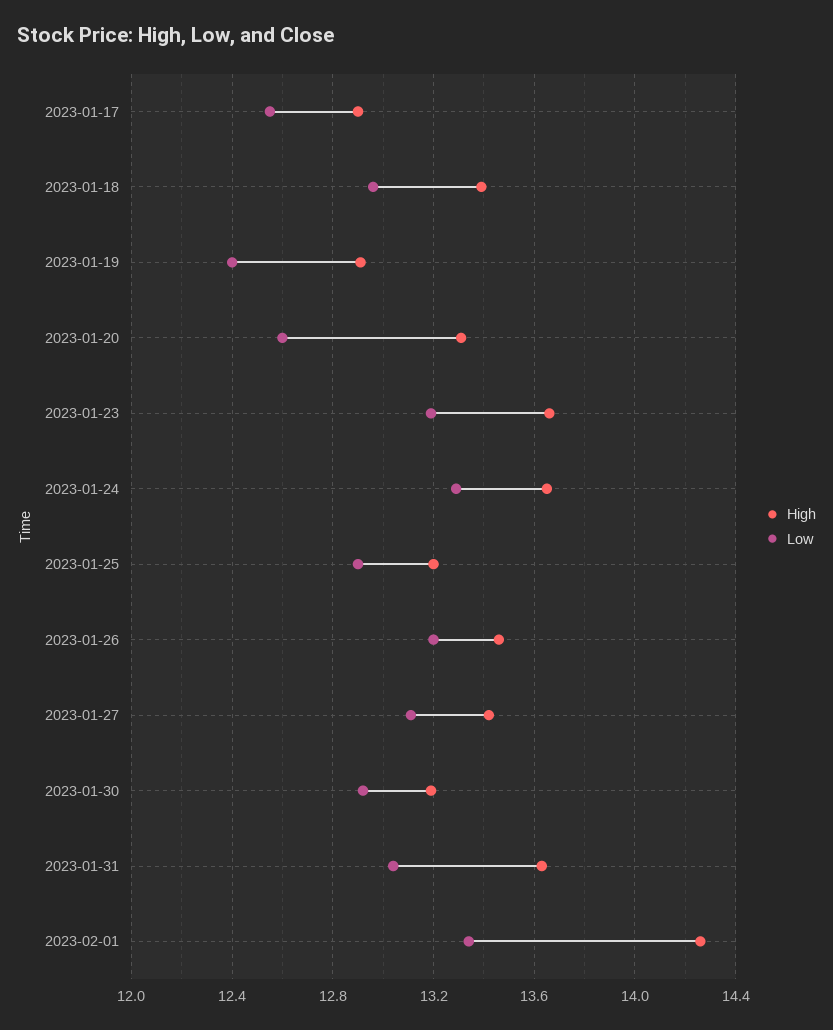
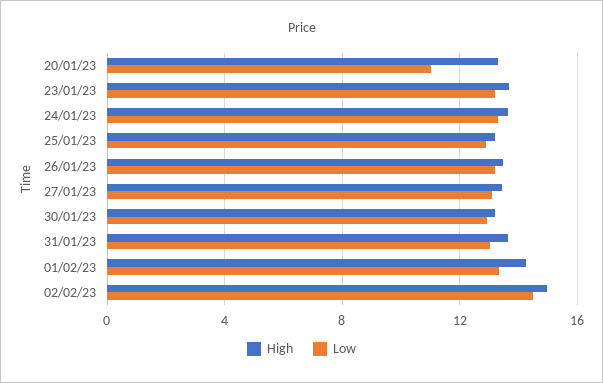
High, 2023-01-17: 12.9 -> none
Low, 2023-01-17: 12.55 -> none
High, 2023-01-18: 13.4 -> none
Low, 2023-01-18: 12.95 -> none
High, 2023-01-19: 12.9 -> none
Low, 2023-01-19: 12.4 -> none
Low, 2023-01-20: 12.6 -> 11
High, 02/02/23: none -> 15
Low, 02/02/23: none -> 14.5

